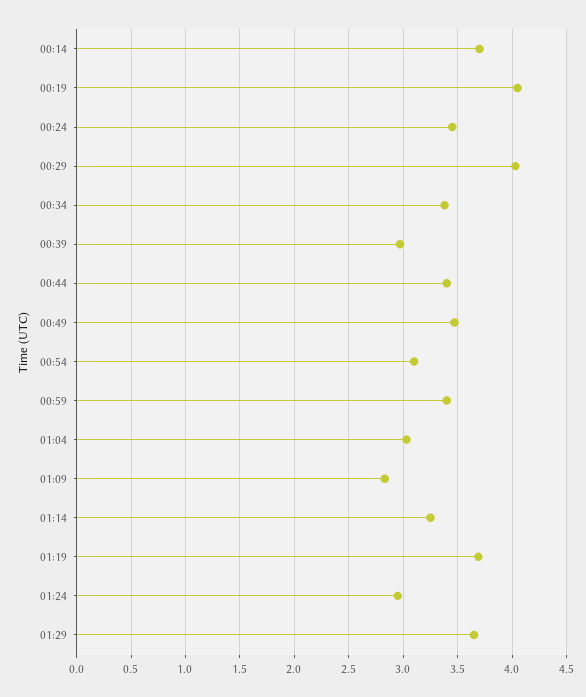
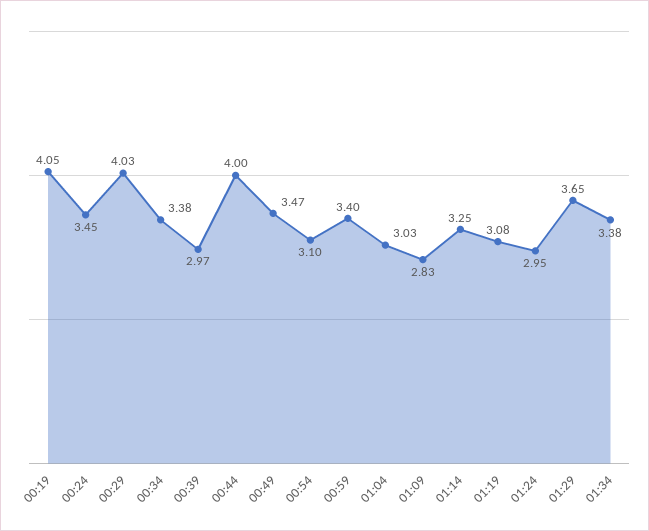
00:14: 3.7 -> none
00:44: 3.4 -> 4
01:19: 3.7 -> 3.08
01:34: none -> 3.38

